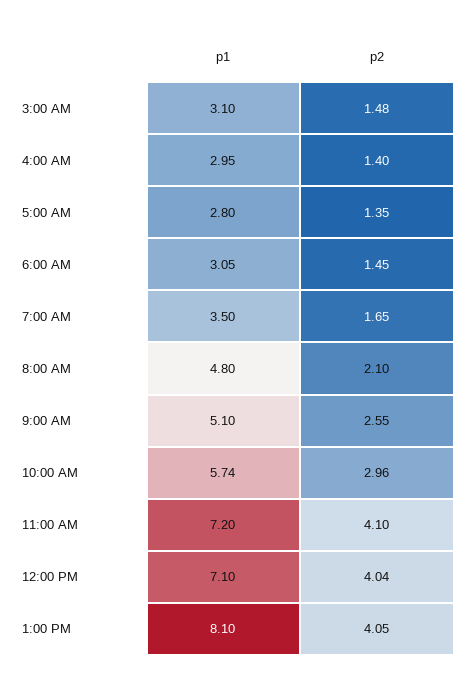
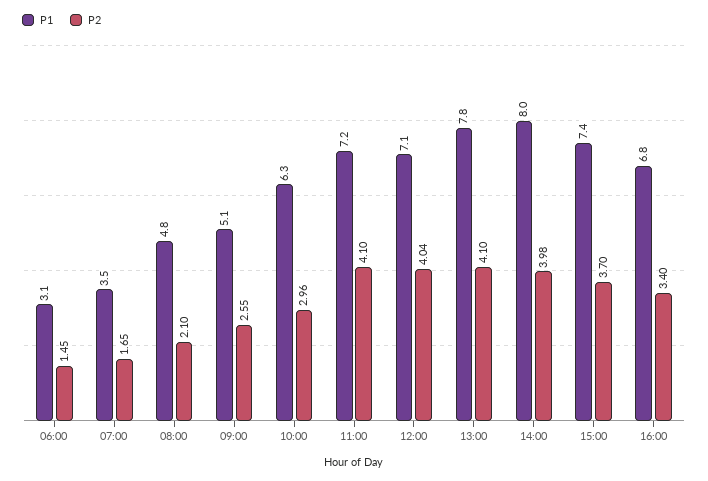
p1, 3:00 AM: 3.1 -> none
p2, 3:00 AM: 1.48 -> none
p1, 4:00 AM: 2.95 -> none
p2, 4:00 AM: 1.4 -> none
p1, 5:00 AM: 2.8 -> none
p2, 5:00 AM: 1.35 -> none
p1, 10:00 AM: 5.74 -> 6.3
p1, 1:00 PM: 8.1 -> 7.8
p2, 1:00 PM: 4.05 -> 4.1
p1, 14:00: none -> 8
p2, 14:00: none -> 3.98
p1, 15:00: none -> 7.4
p2, 15:00: none -> 3.7
p1, 16:00: none -> 6.8
p2, 16:00: none -> 3.4

